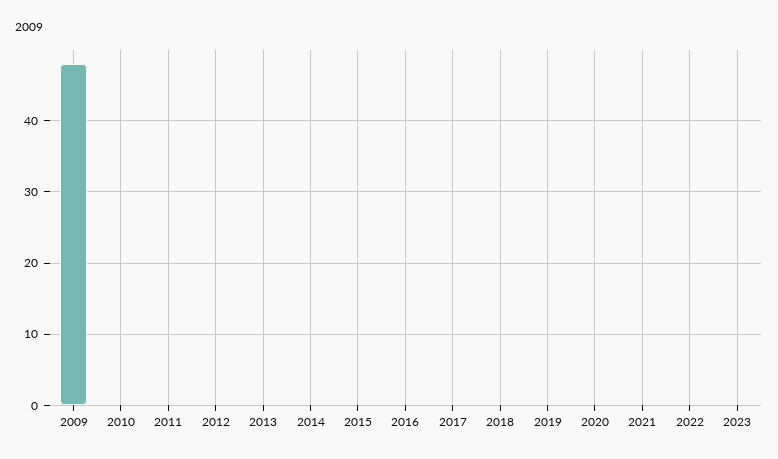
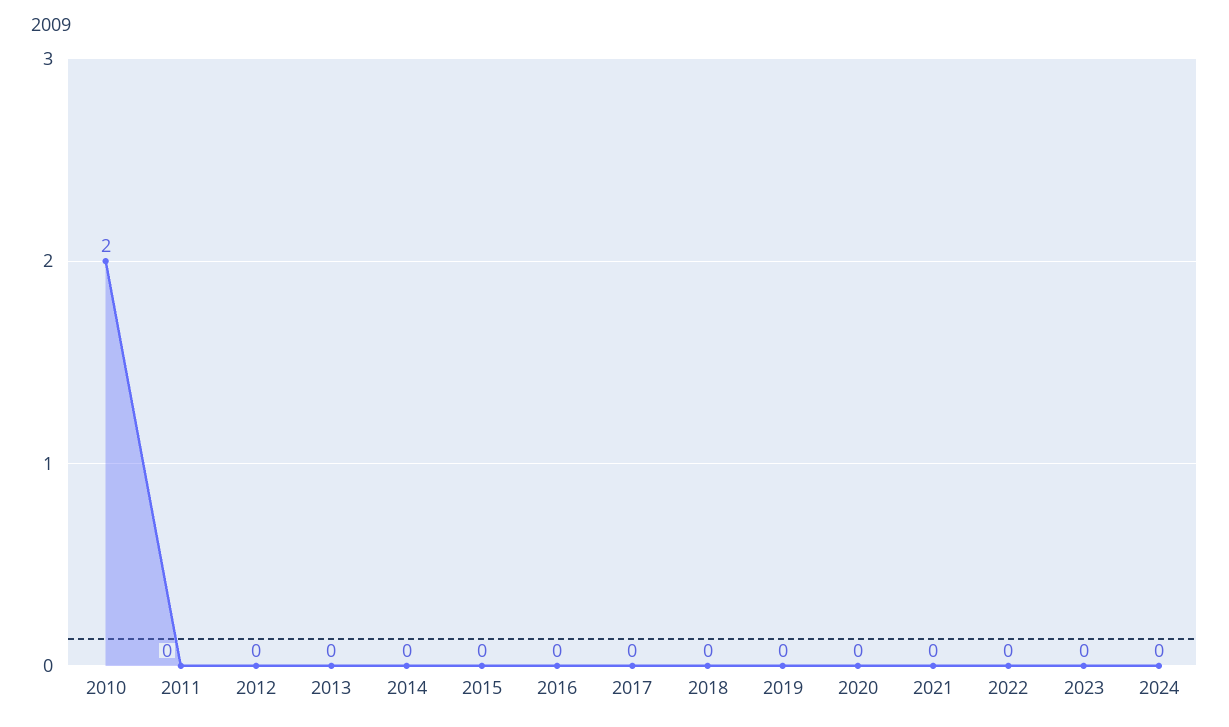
2009: 48 -> none
2010: 0 -> 2
2024: none -> 0

